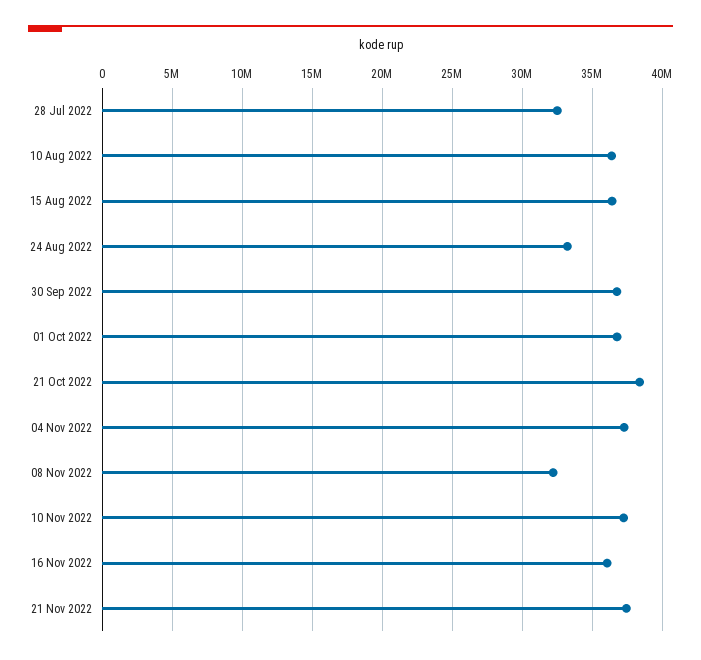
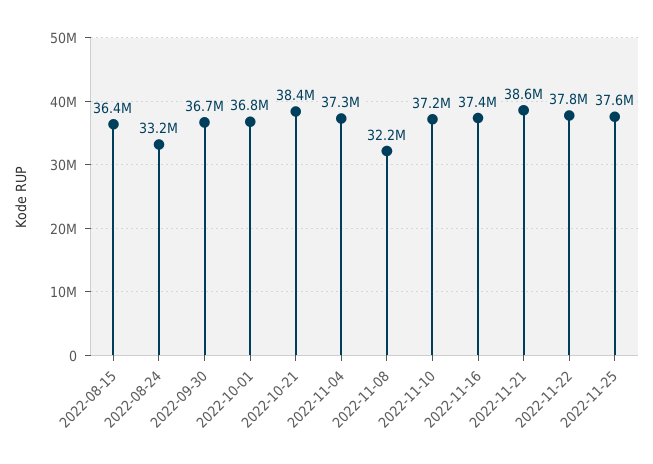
28 Jul 2022: 32500000 -> none
10 Aug 2022: 36500000 -> none
16 Nov 2022: 36000000 -> 37400000
21 Nov 2022: 37500000 -> 38600000
2022-11-22: none -> 37800000
2022-11-25: none -> 37600000

